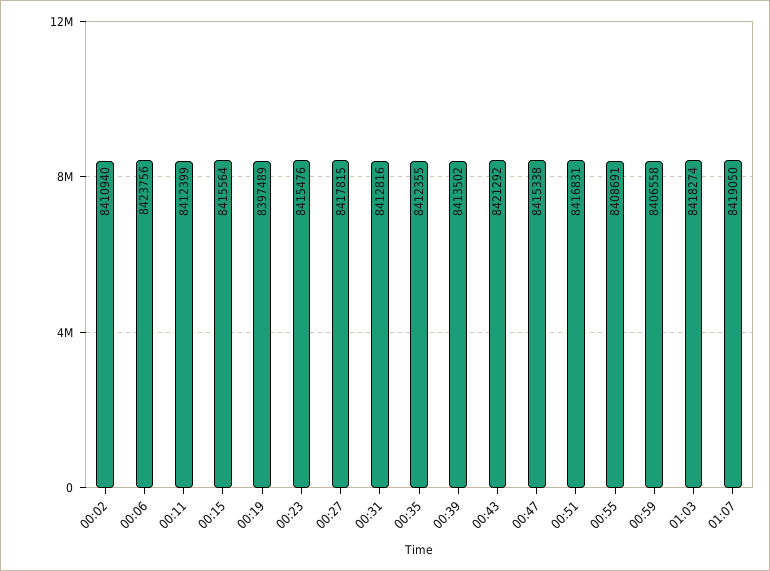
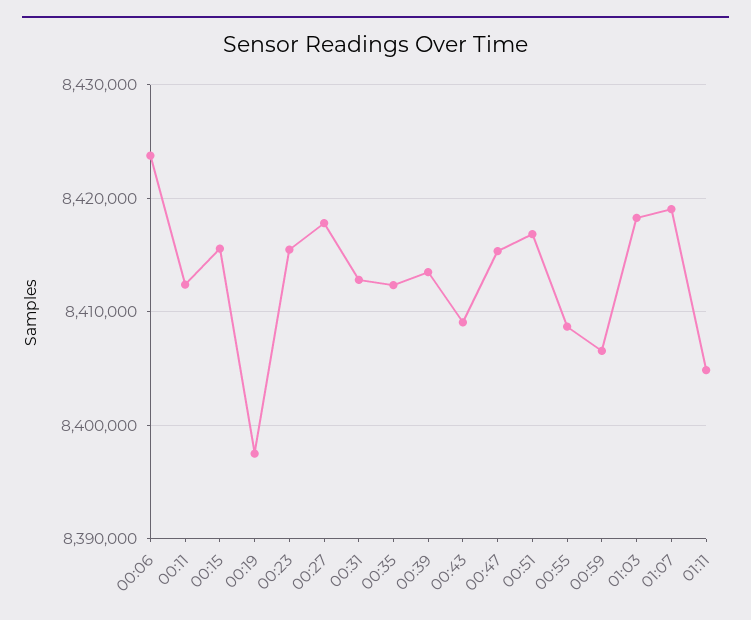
00:02: 8410940 -> none
00:43: 8421292 -> 8409000
01:11: none -> 8405000

